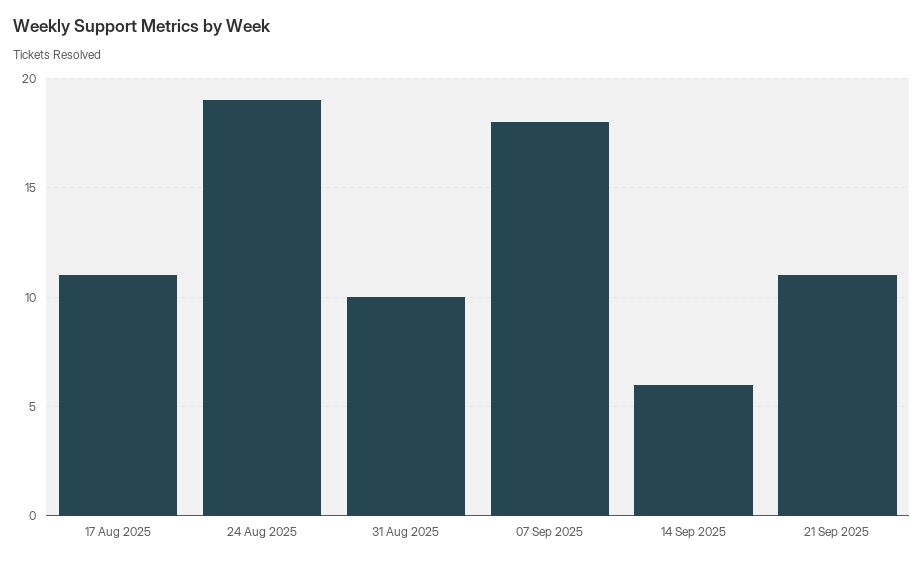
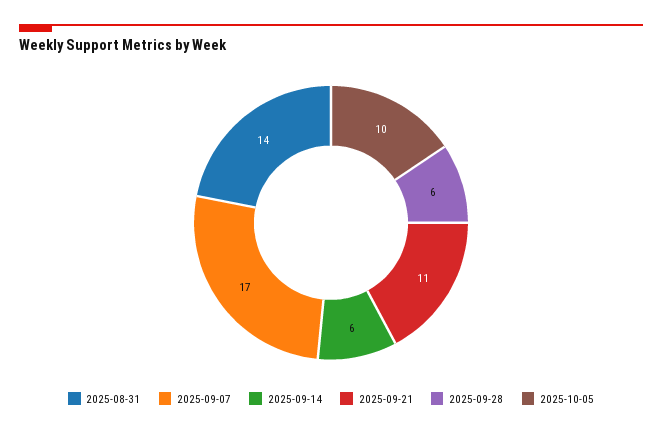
17 Aug 2025: 11 -> none
24 Aug 2025: 19 -> none
31 Aug 2025: 10 -> 14
07 Sep 2025: 18 -> 17
2025-09-28: none -> 6
2025-10-05: none -> 10

